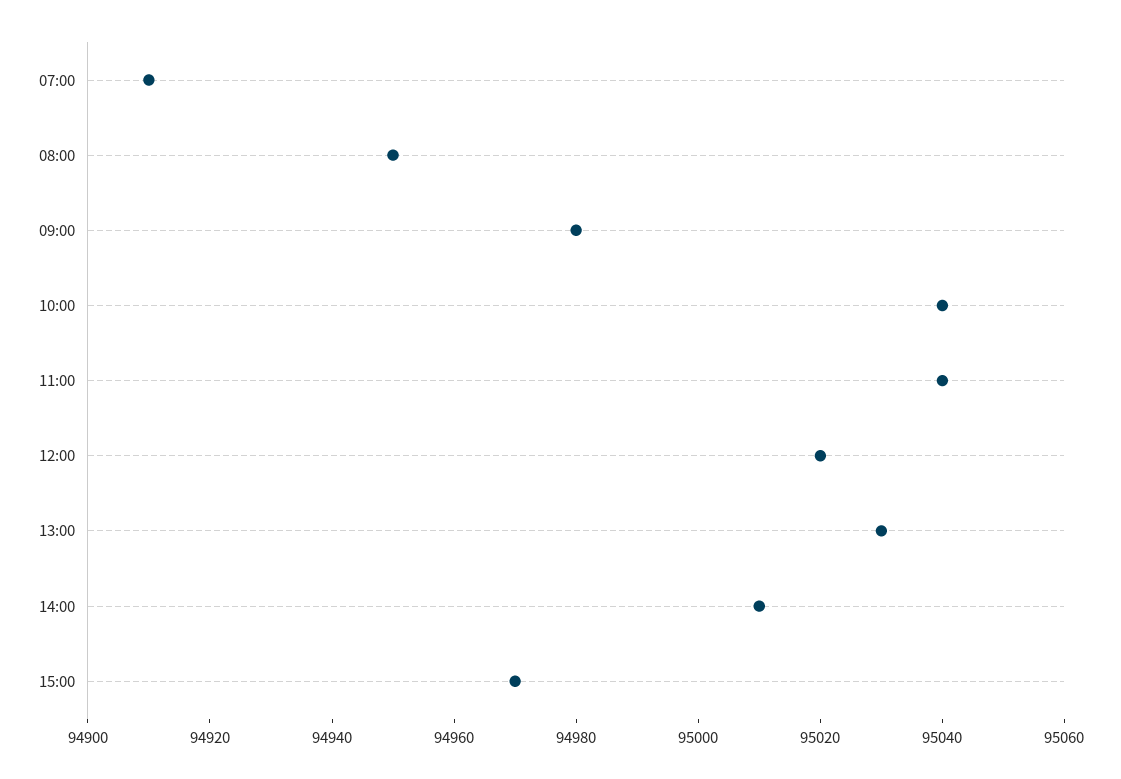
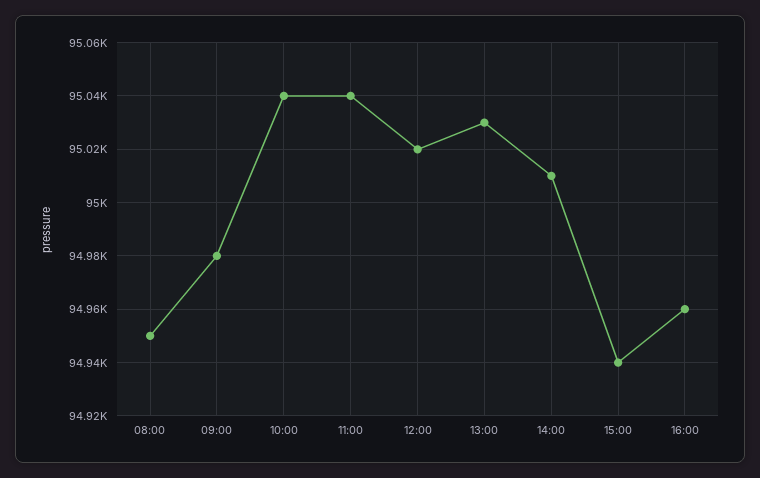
07:00: 94910 -> none
15:00: 94970 -> 94940
16:00: none -> 94960

